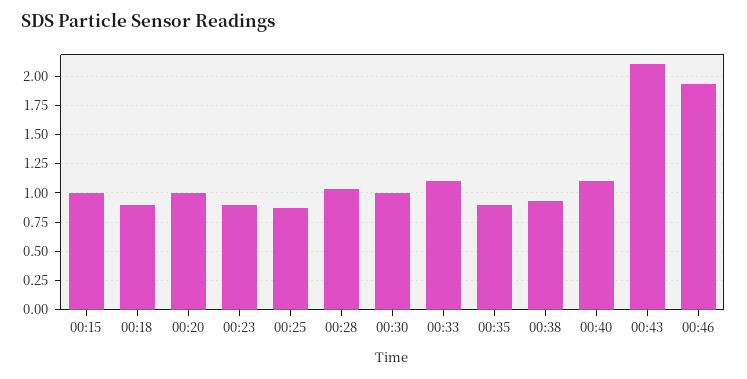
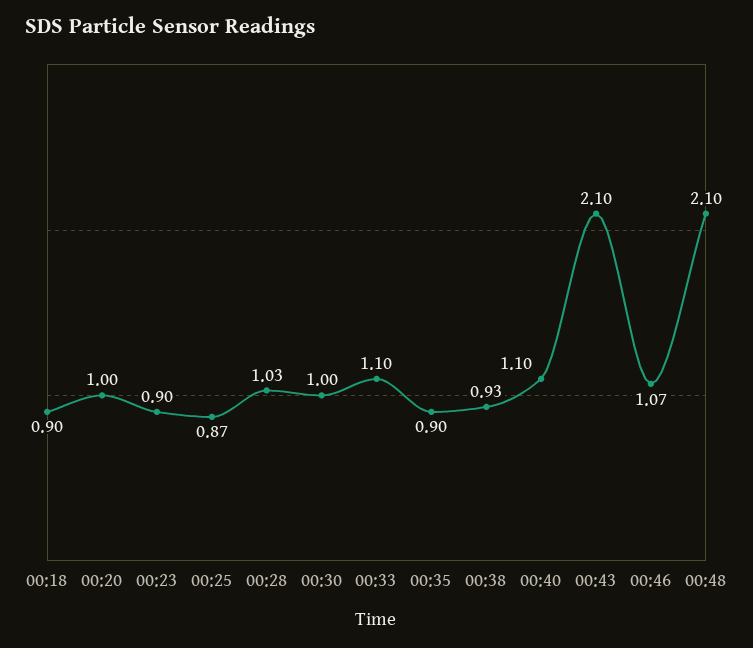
00:15: 1 -> none
00:46: 2 -> 1.07
00:48: none -> 2.1

